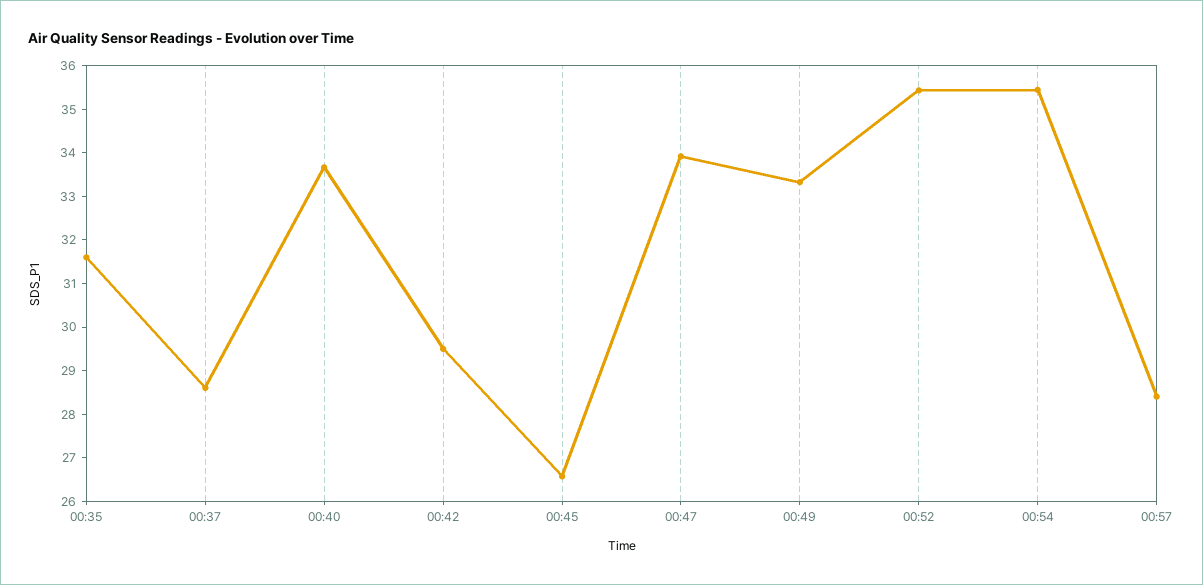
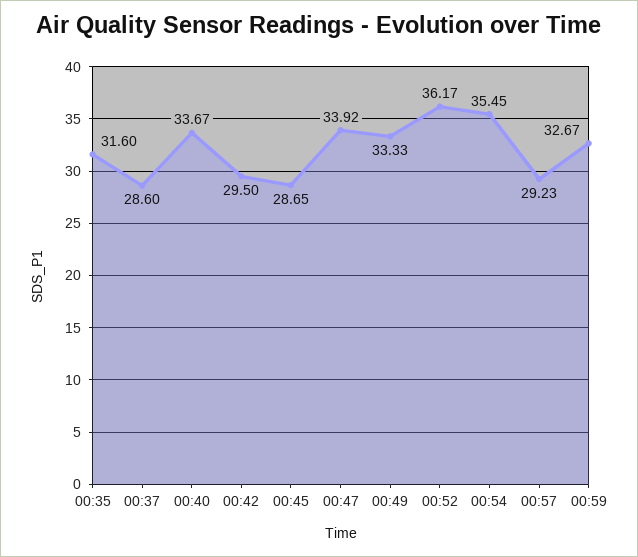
00:45: 26.6 -> 28.65
00:52: 35.4 -> 36.17
00:57: 28.4 -> 29.23
00:59: none -> 32.67

